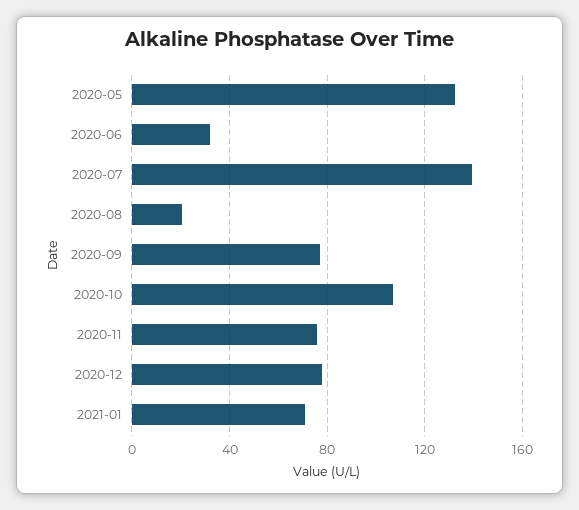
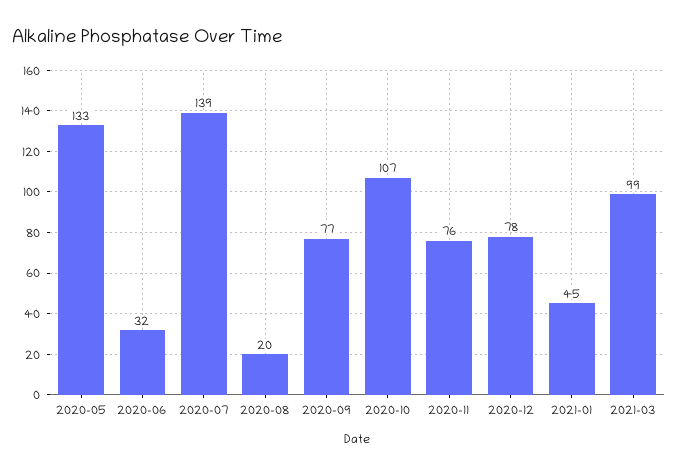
2021-01: 70 -> 45
2021-03: none -> 99

